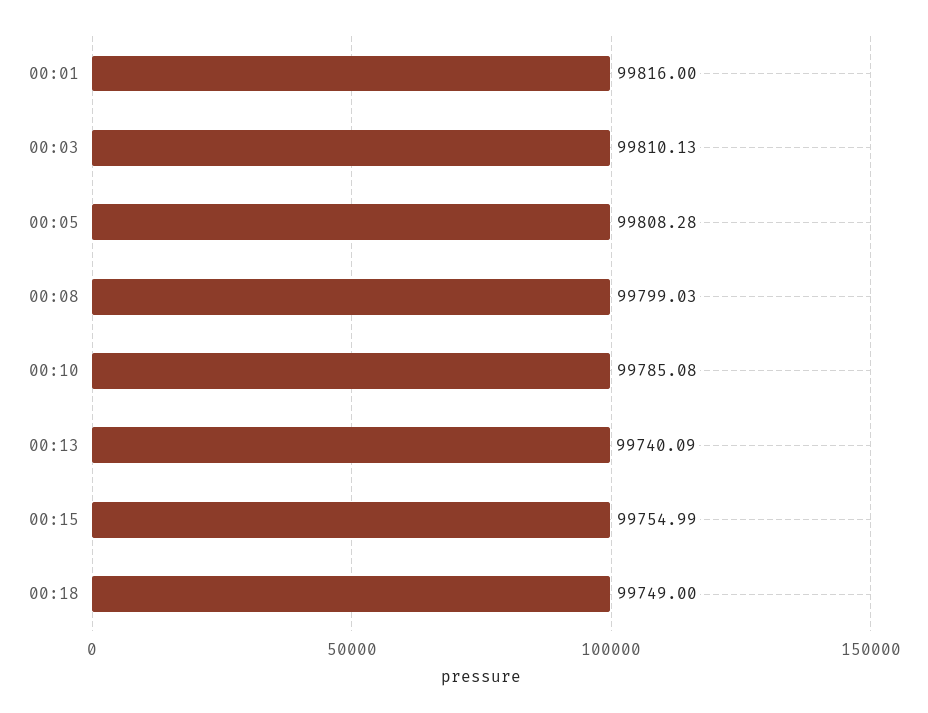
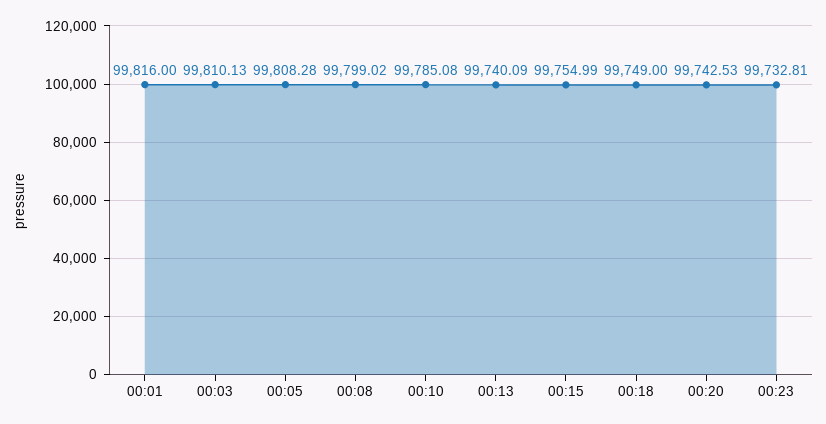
00:08: 99799.03 -> 99799.02
00:20: none -> 99742.53
00:23: none -> 99732.81

